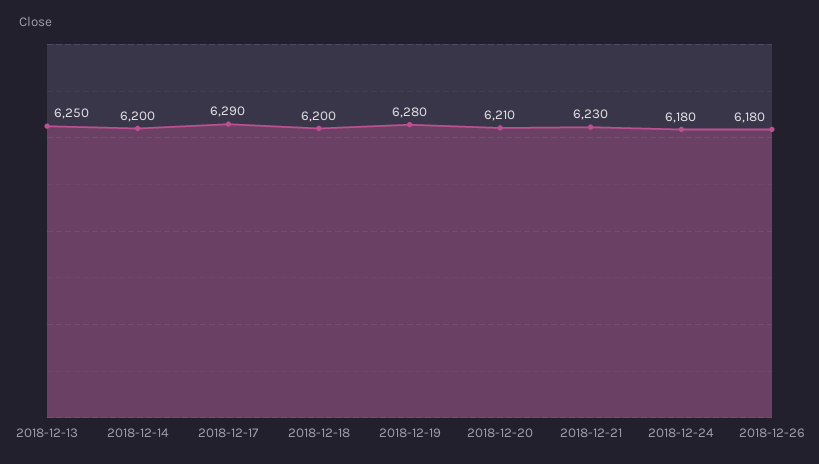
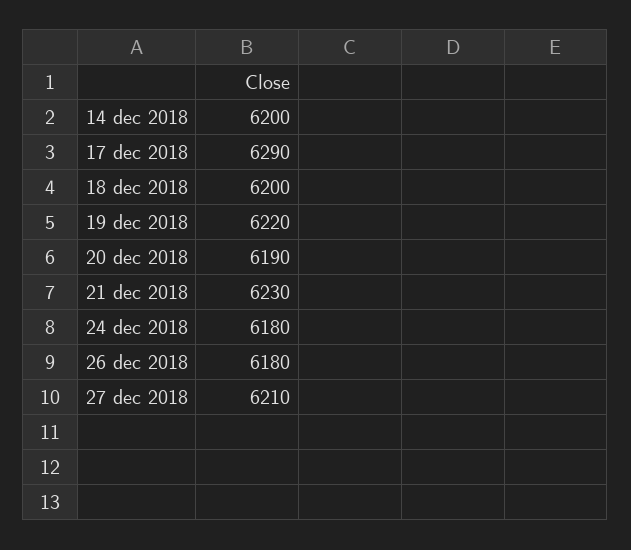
2018-12-13: 6250 -> none
2018-12-19: 6280 -> 6220
2018-12-20: 6210 -> 6190
27 dec 2018: none -> 6210

